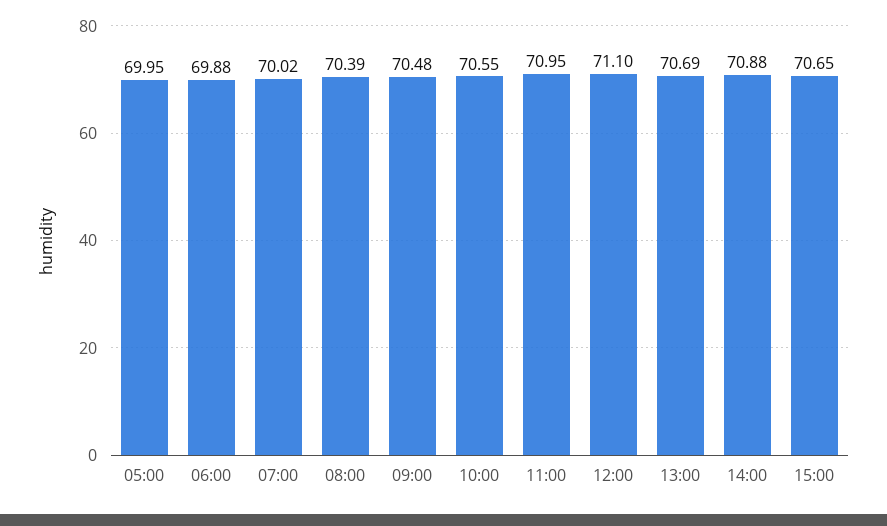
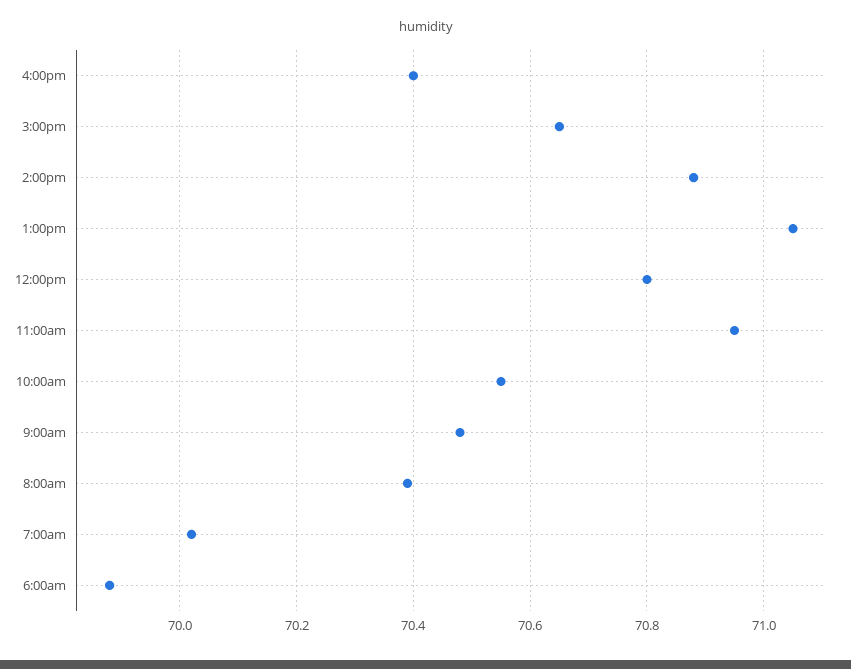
05:00: 69.95 -> none
12:00: 71.1 -> 70.8
13:00: 70.69 -> 71.05
4:00pm: none -> 70.4

